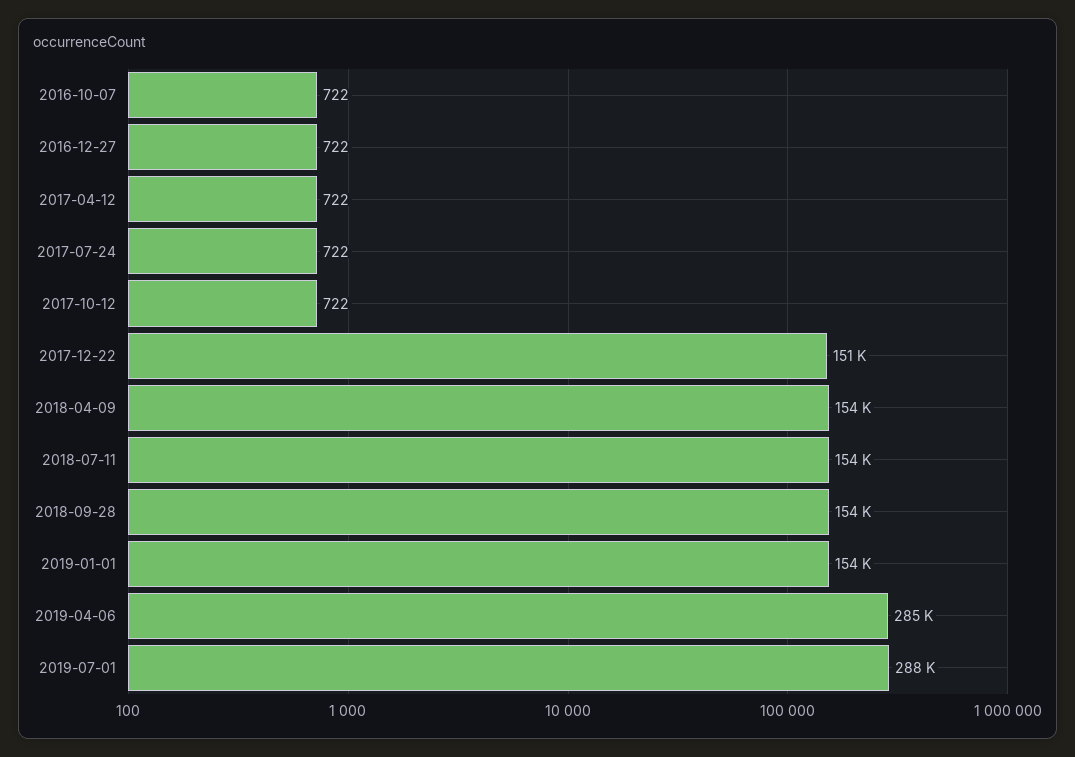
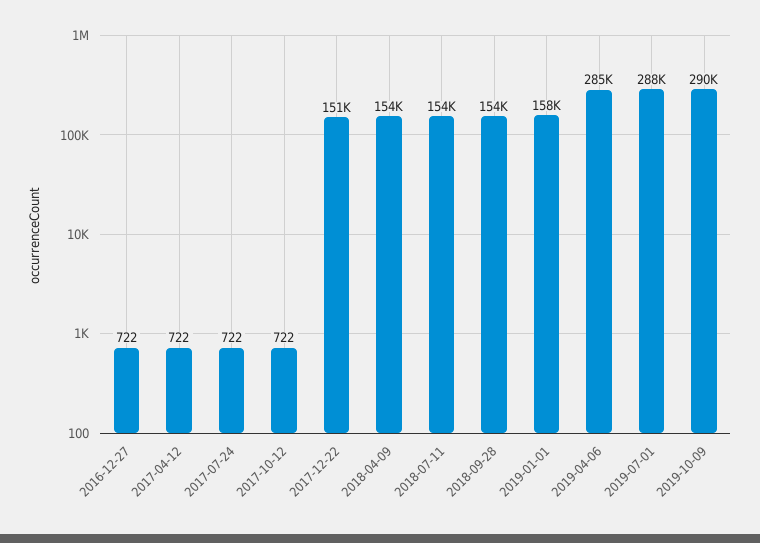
2016-10-07: 722 -> none
2019-01-01: 154000 -> 158000
2019-10-09: none -> 290000

